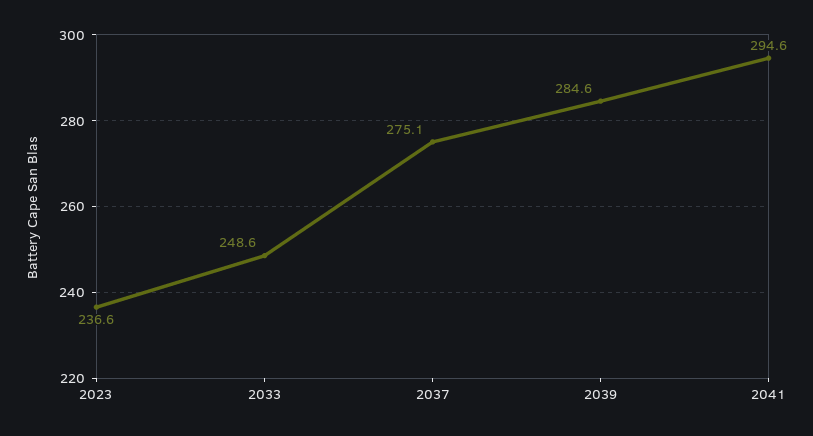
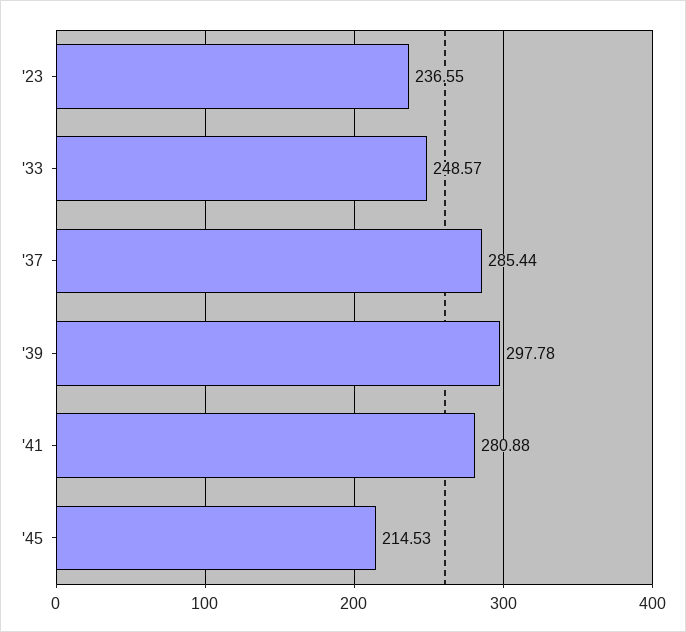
2037: 275.1 -> 285.44
2039: 284.6 -> 297.78
2041: 294.6 -> 280.88
'45: none -> 214.53

